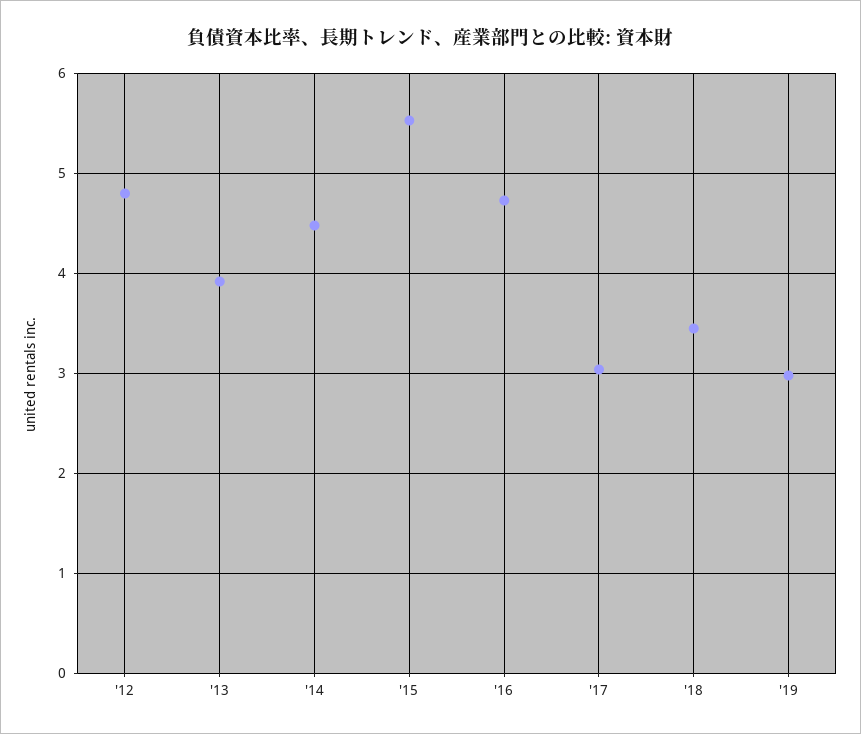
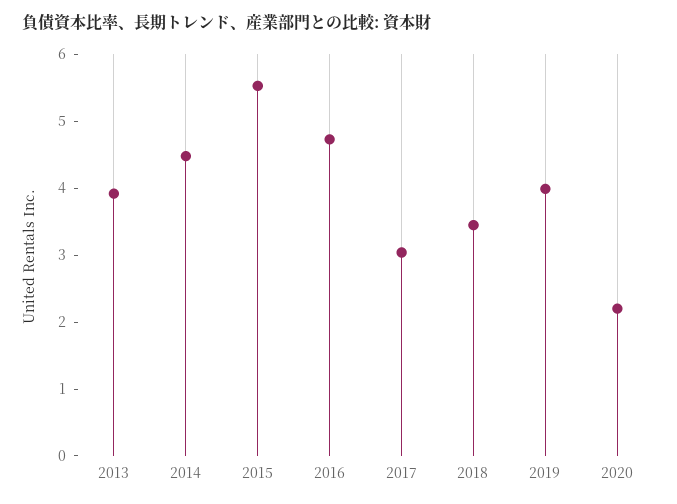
'12: 4.8 -> none
'19: 3 -> 4
2020: none -> 2.2

